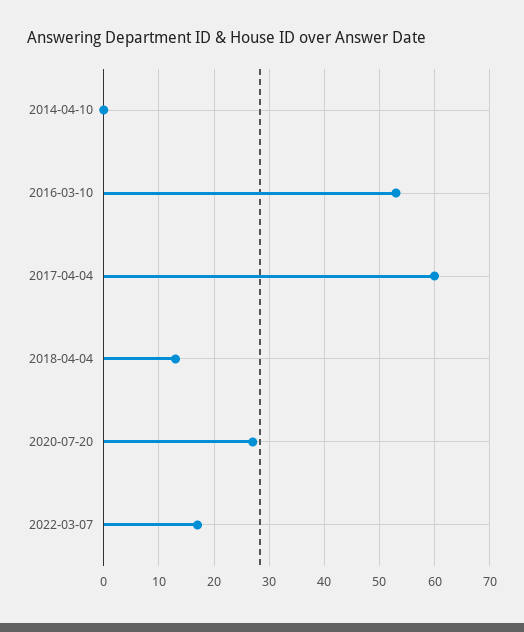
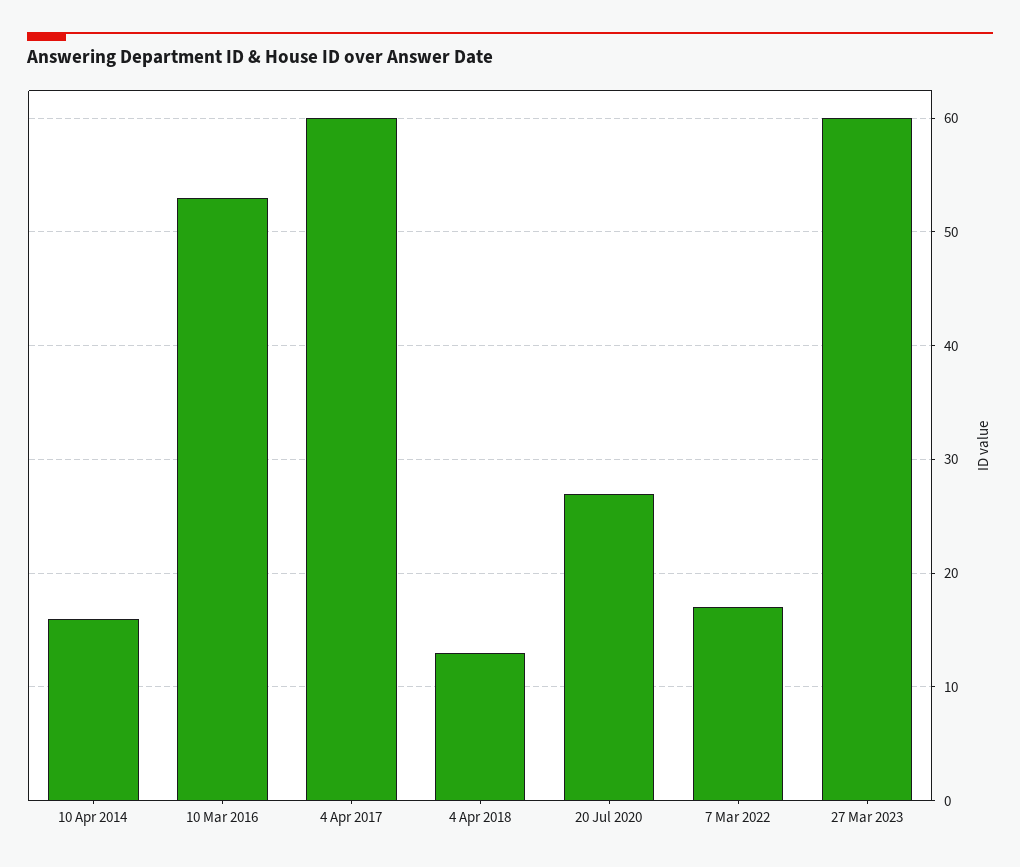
2014-04-10: 0 -> 16
27 Mar 2023: none -> 60

